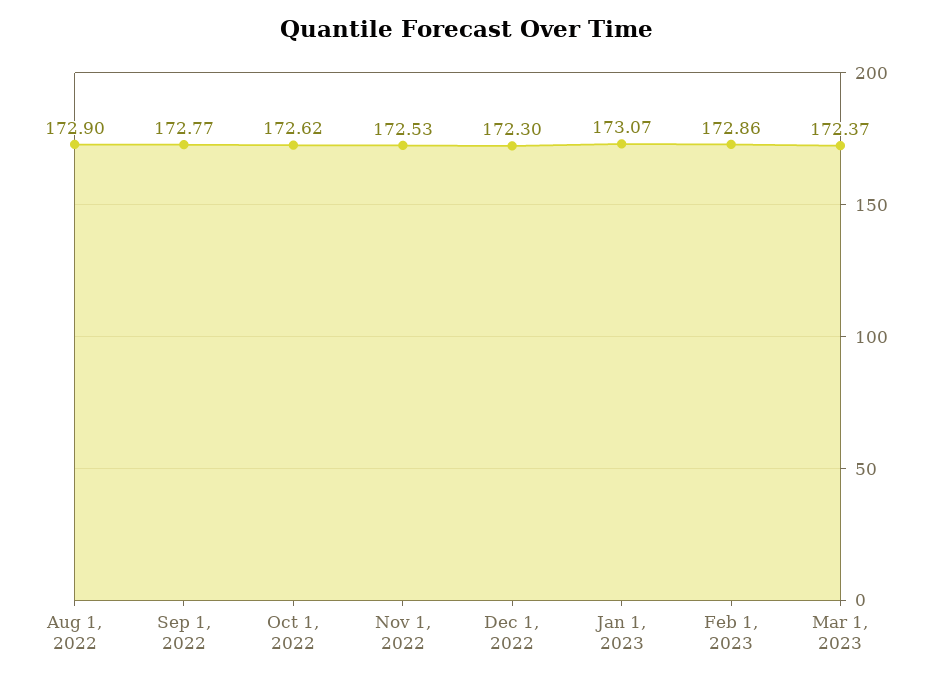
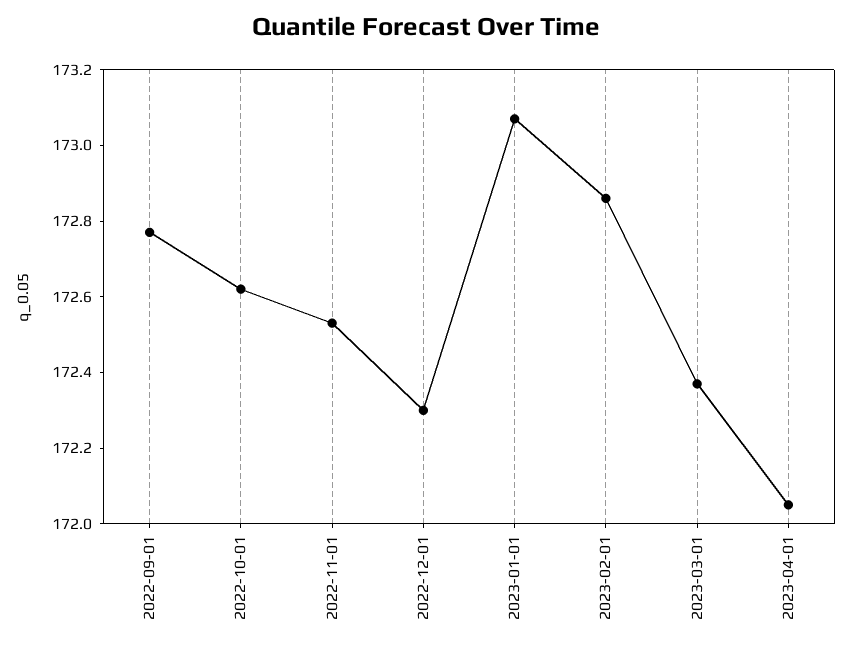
Aug 1, 2022: 172.9 -> none
2023-04-01: none -> 172.05

